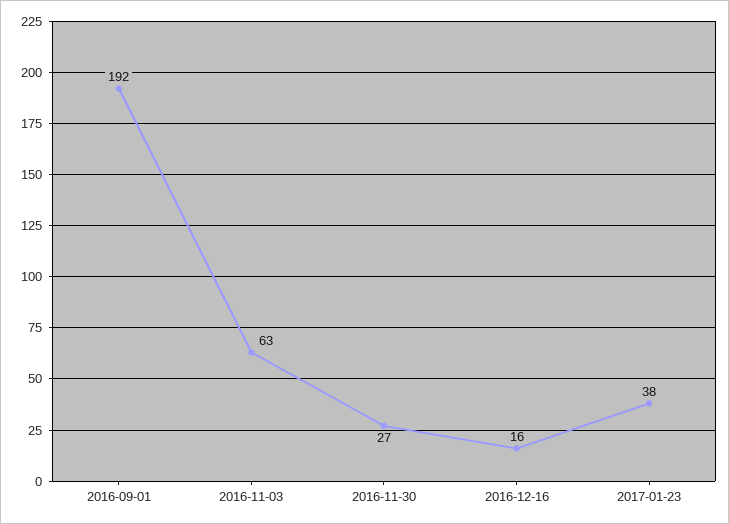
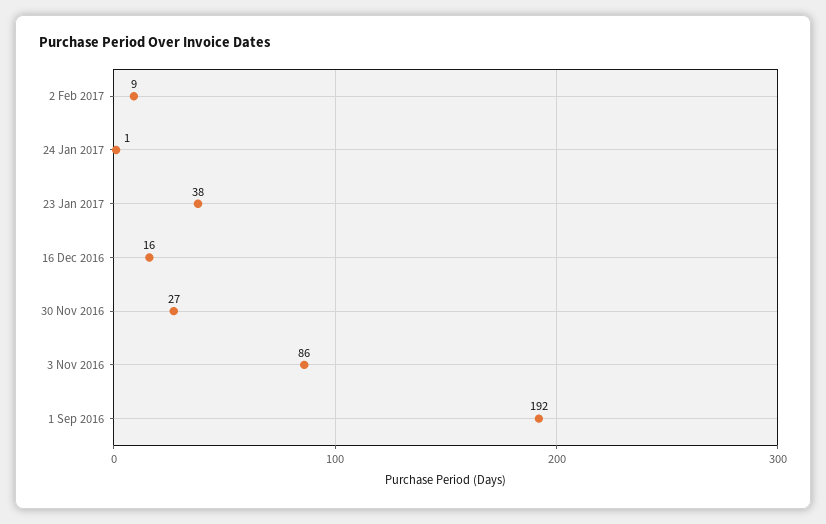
2016-11-03: 63 -> 86
2 Feb 2017: none -> 9
24 Jan 2017: none -> 1

